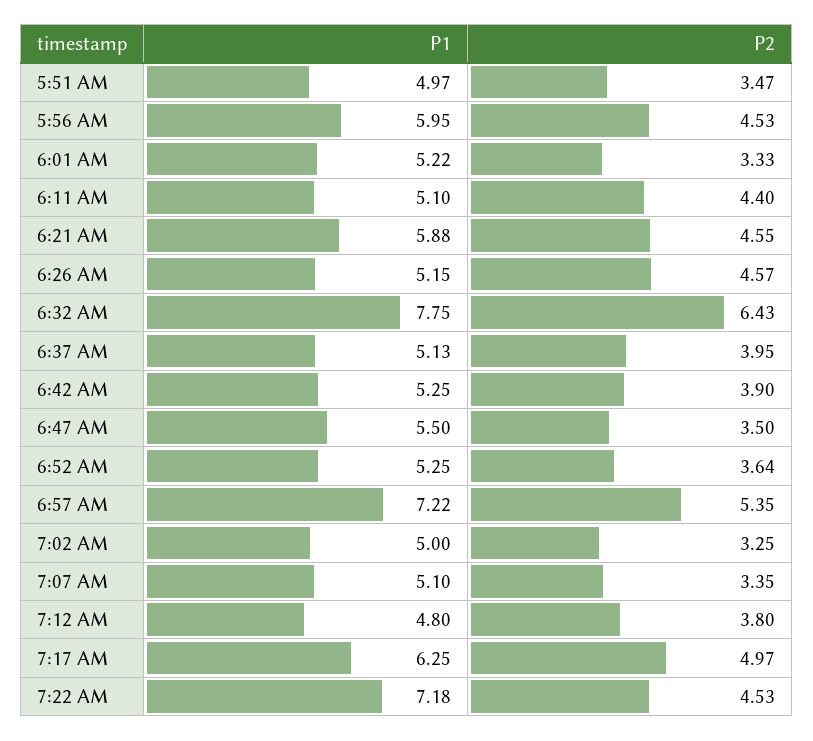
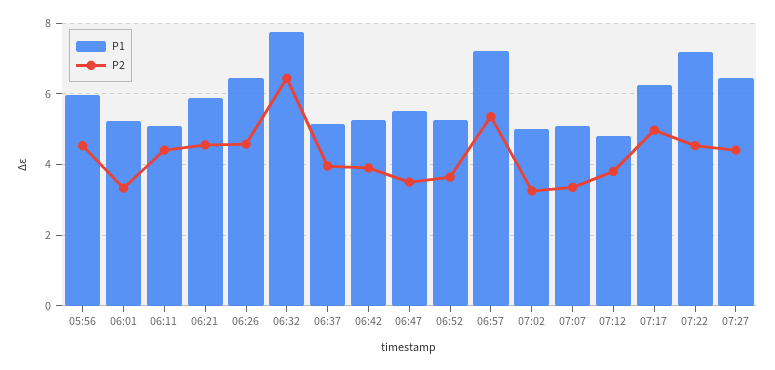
P1, 5:51 AM: 4.97 -> none
P2, 5:51 AM: 3.47 -> none
P1, 6:26 AM: 5.15 -> 6.4
P1, 07:27: none -> 6.4
P2, 07:27: none -> 4.4

